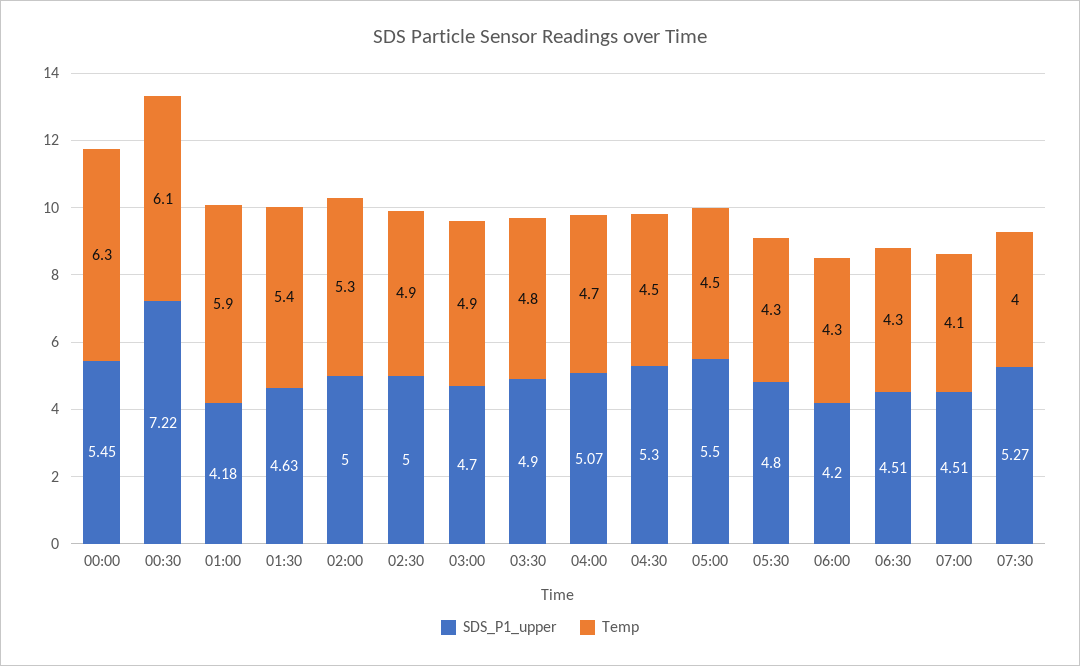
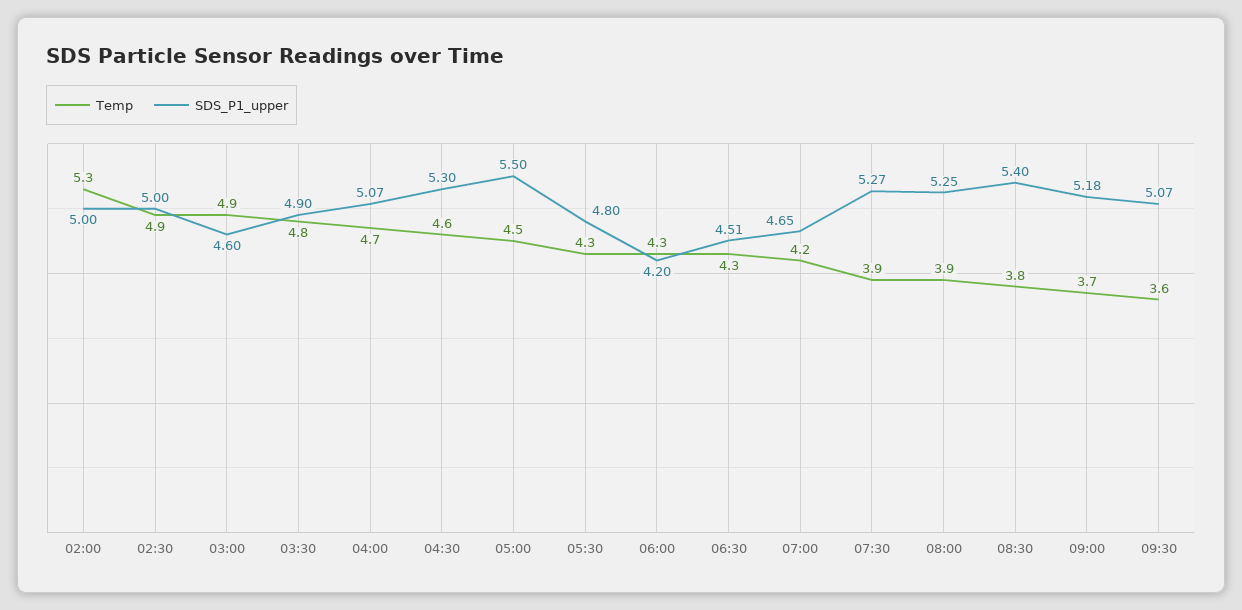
SDS_P1_upper, 00:00: 5.45 -> none
Temp, 00:00: 6.3 -> none
SDS_P1_upper, 00:30: 7.22 -> none
Temp, 00:30: 6.1 -> none
SDS_P1_upper, 01:00: 4.18 -> none
Temp, 01:00: 5.9 -> none
SDS_P1_upper, 01:30: 4.63 -> none
Temp, 01:30: 5.4 -> none
SDS_P1_upper, 03:00: 4.7 -> 4.6
Temp, 04:30: 4.5 -> 4.6
SDS_P1_upper, 07:00: 4.51 -> 4.65
Temp, 07:00: 4.1 -> 4.2
Temp, 07:30: 4 -> 3.9
Temp, 08:00: none -> 3.9
SDS_P1_upper, 08:00: none -> 5.25
Temp, 08:30: none -> 3.8
SDS_P1_upper, 08:30: none -> 5.4
Temp, 09:00: none -> 3.7
SDS_P1_upper, 09:00: none -> 5.18
Temp, 09:30: none -> 3.6
SDS_P1_upper, 09:30: none -> 5.07

